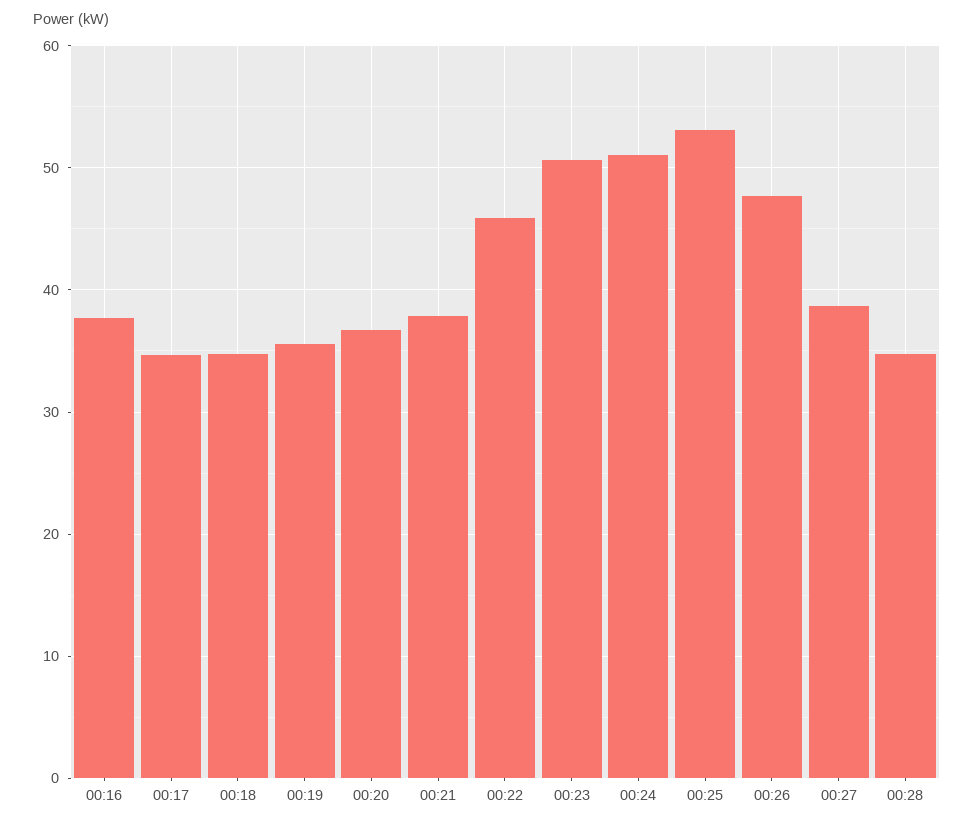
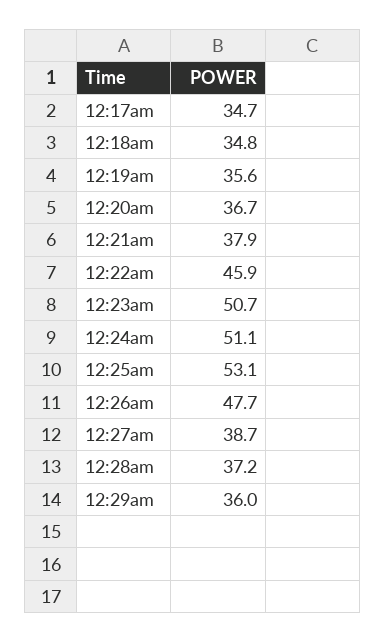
00:16: 38 -> none
00:28: 35 -> 37.2
12:29am: none -> 36

